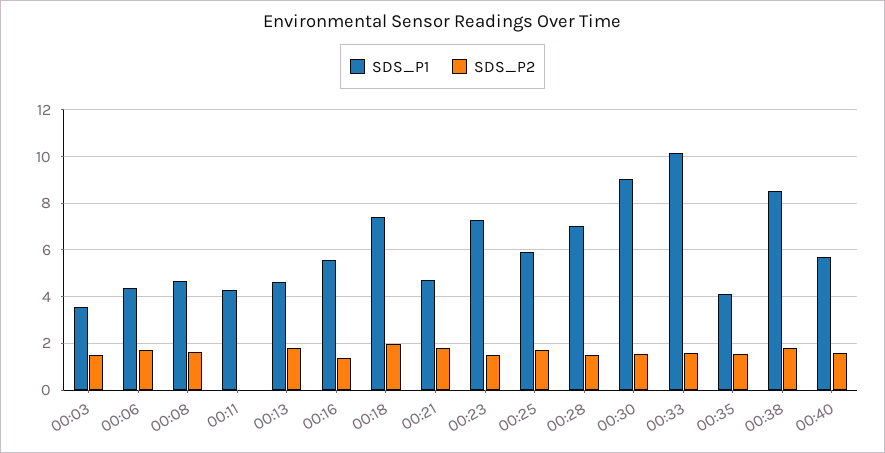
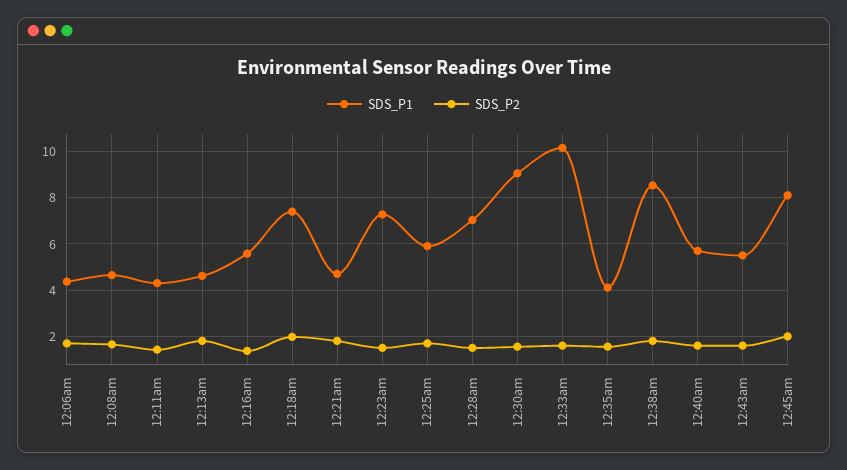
SDS_P1, 00:03: 3.5 -> none
SDS_P2, 00:03: 1.5 -> none
SDS_P2, 00:11: 0 -> 1.5
SDS_P1, 12:43am: none -> 5.5
SDS_P2, 12:43am: none -> 1.5
SDS_P1, 12:45am: none -> 8
SDS_P2, 12:45am: none -> 2

